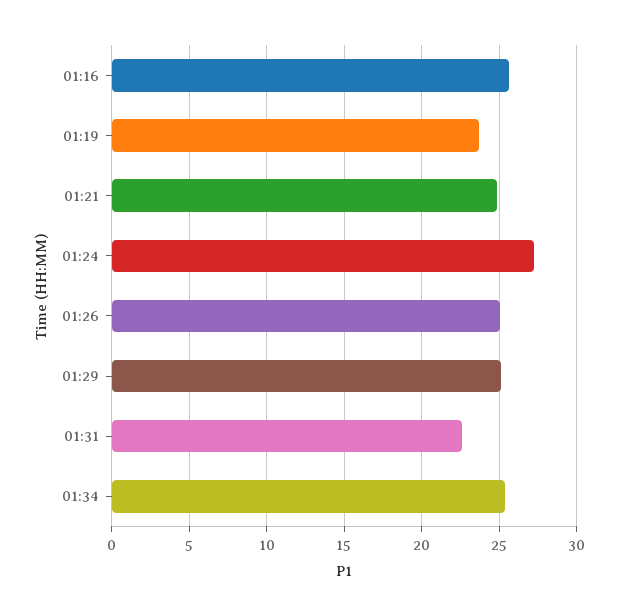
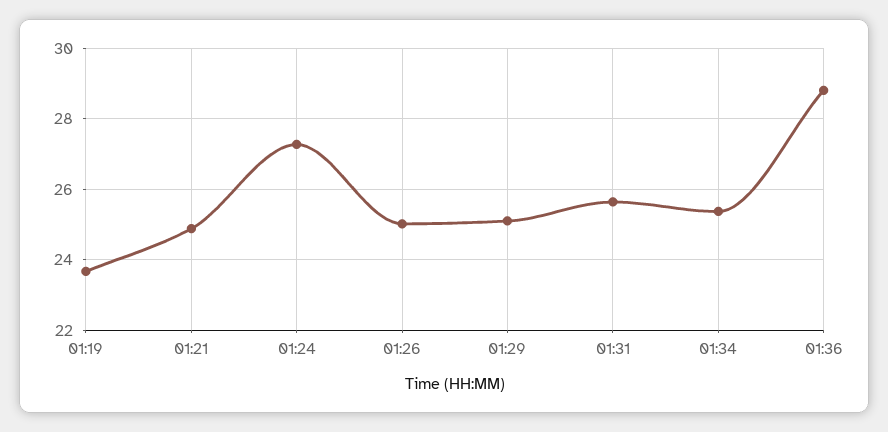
01:16: 25.5 -> none
01:31: 22.5 -> 25.6
01:36: none -> 28.8

